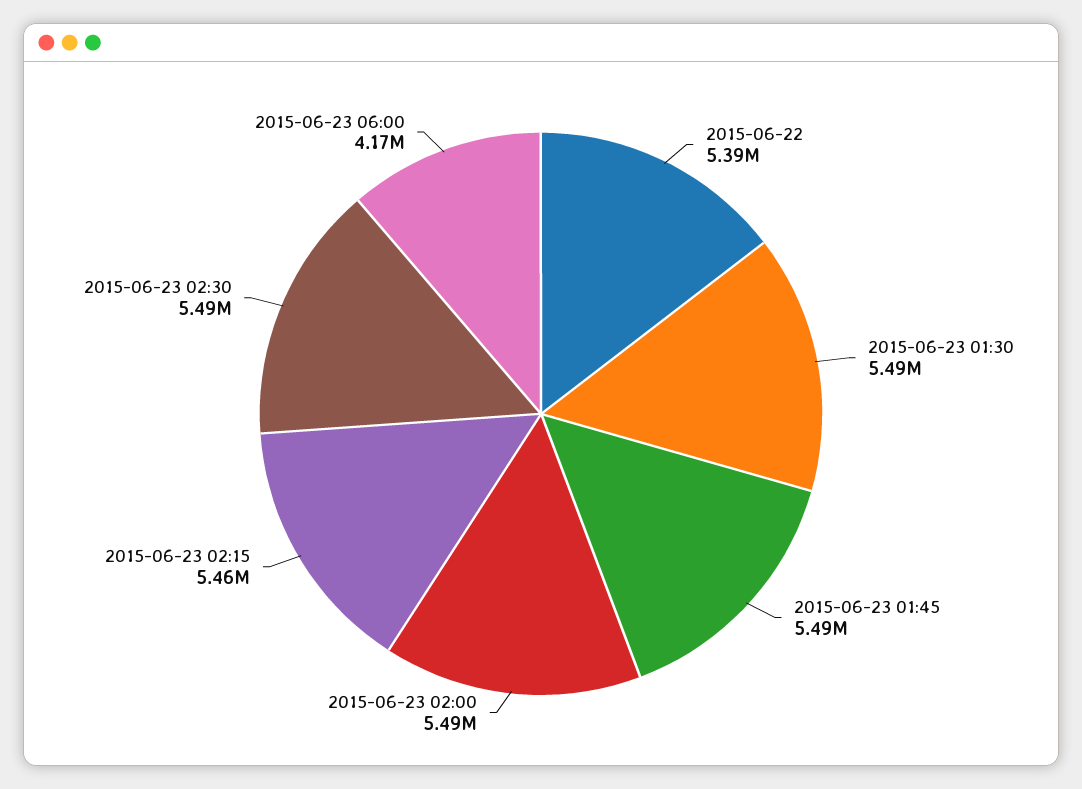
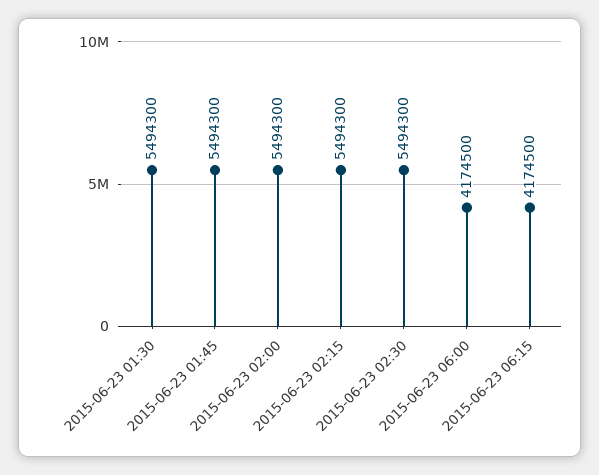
2015-06-22: 5390000 -> none
2015-06-23 02:15: 5460000 -> 5494300
2015-06-23 06:15: none -> 4174500

